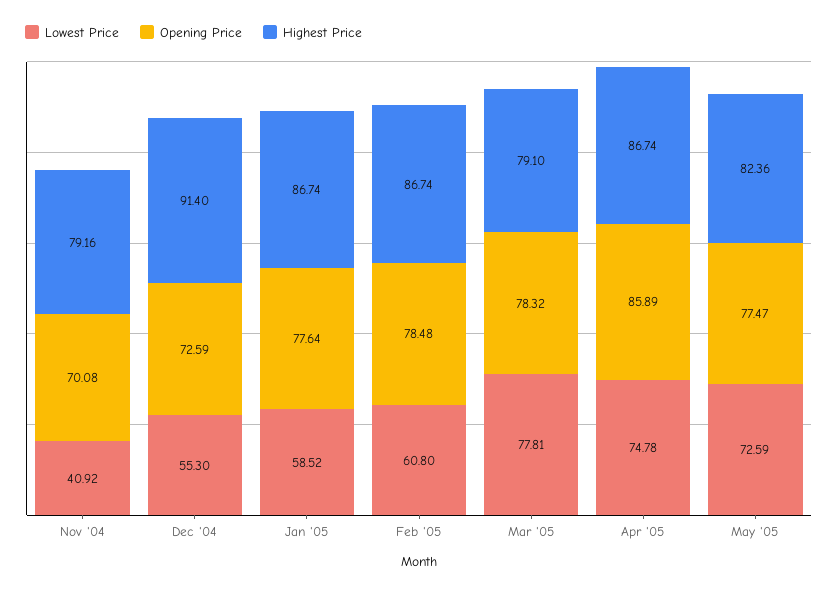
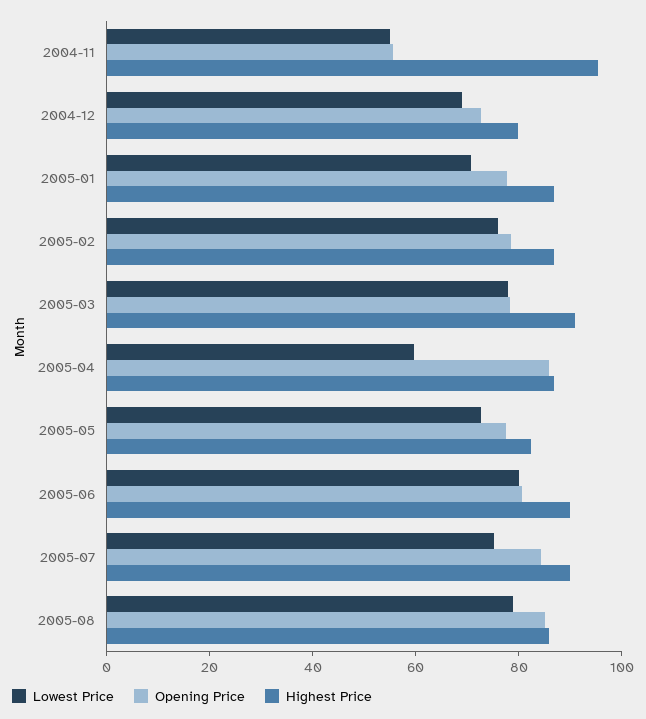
Lowest Price, Nov '04: 40.92 -> 55
Opening Price, Nov '04: 70.08 -> 55
Highest Price, Nov '04: 79.16 -> 95
Lowest Price, Dec '04: 55.3 -> 70
Highest Price, Dec '04: 91.4 -> 80
Lowest Price, Jan '05: 58.52 -> 70
Lowest Price, Feb '05: 60.8 -> 75
Highest Price, Mar '05: 79.1 -> 90
Lowest Price, Apr '05: 74.78 -> 60
Lowest Price, 2005-06: none -> 80
Opening Price, 2005-06: none -> 80
Highest Price, 2005-06: none -> 90
Lowest Price, 2005-07: none -> 75
Opening Price, 2005-07: none -> 85
Highest Price, 2005-07: none -> 90
Lowest Price, 2005-08: none -> 80
Opening Price, 2005-08: none -> 85
Highest Price, 2005-08: none -> 85

